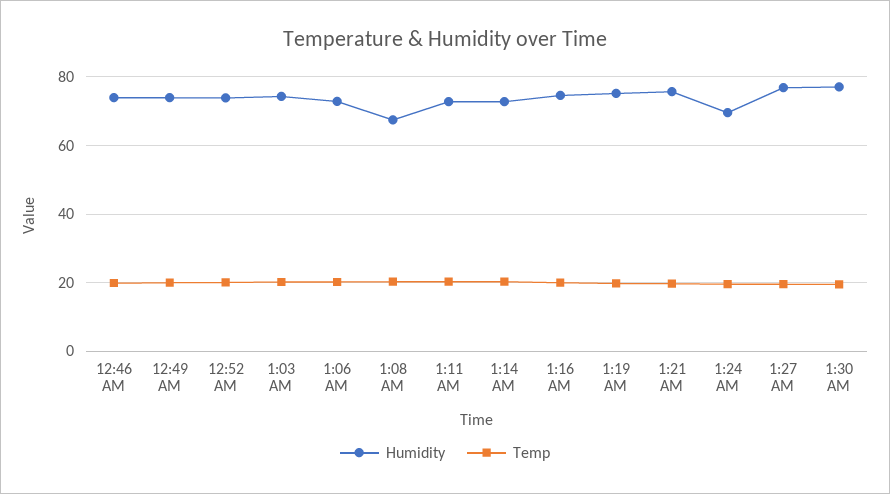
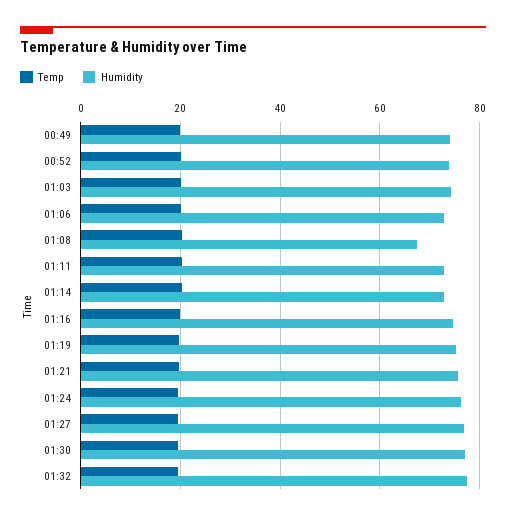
Humidity, 12:46 AM: 74 -> none
Temp, 12:46 AM: 20 -> none
Humidity, 1:24 AM: 70 -> 76
Temp, 01:32: none -> 20
Humidity, 01:32: none -> 78

